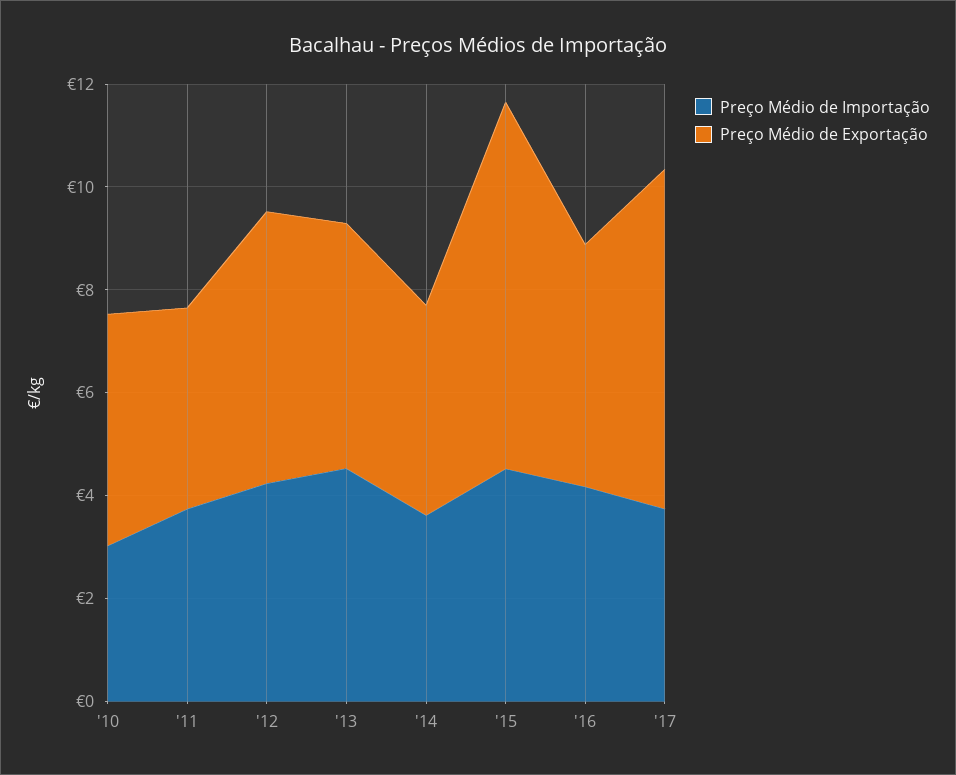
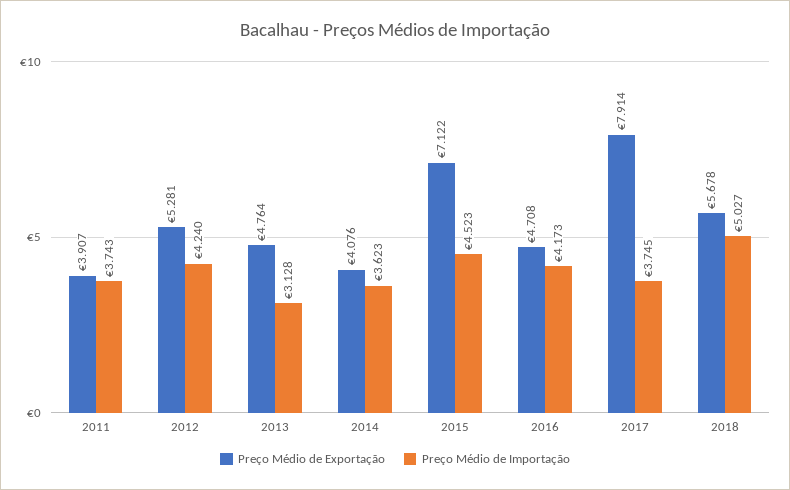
Preço Médio de Importação, '10: 3 -> none
Preço Médio de Exportação, '10: 4.5 -> none
Preço Médio de Importação, '13: 4.5 -> 3.128
Preço Médio de Exportação, '17: 6.5 -> 7.914
Preço Médio de Exportação, 2018: none -> 5.678
Preço Médio de Importação, 2018: none -> 5.027

